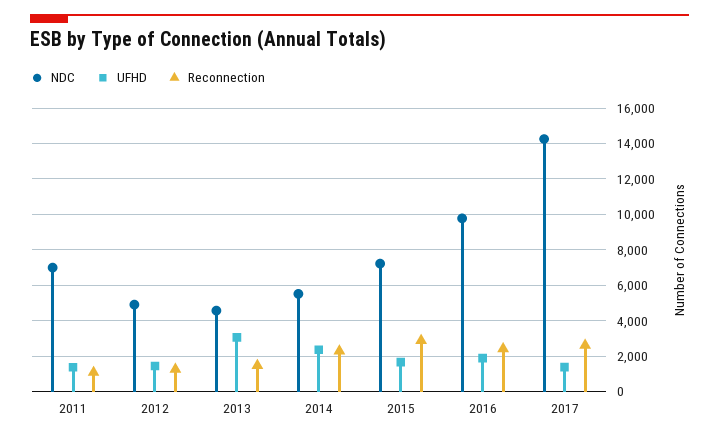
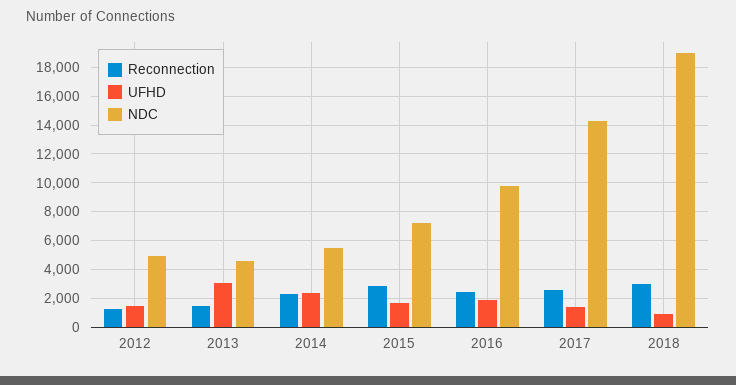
NDC, 2011: 7000 -> none
UFHD, 2011: 1500 -> none
Reconnection, 2011: 1000 -> none
Reconnection, 2018: none -> 3000
UFHD, 2018: none -> 1000
NDC, 2018: none -> 19000

